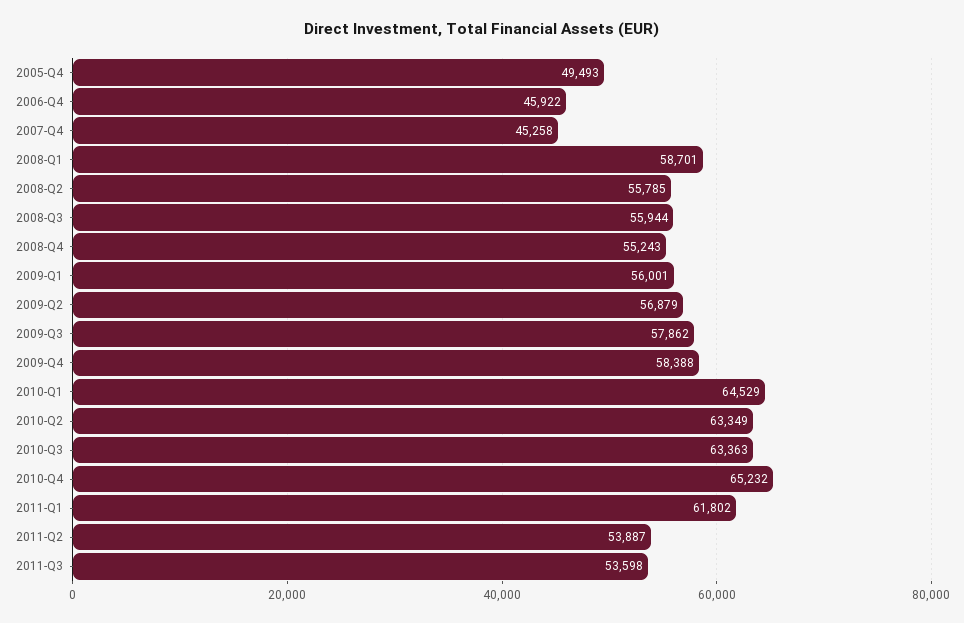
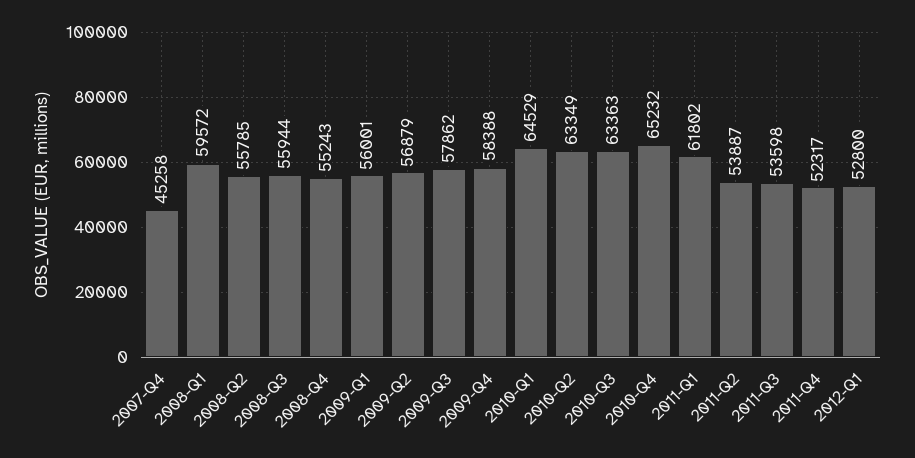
2005-Q4: 49493 -> none
2006-Q4: 45922 -> none
2008-Q1: 58701 -> 59572
2011-Q4: none -> 52317
2012-Q1: none -> 52800

